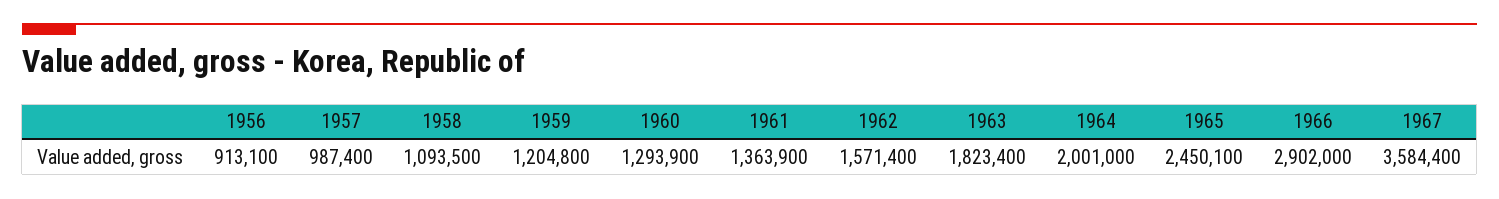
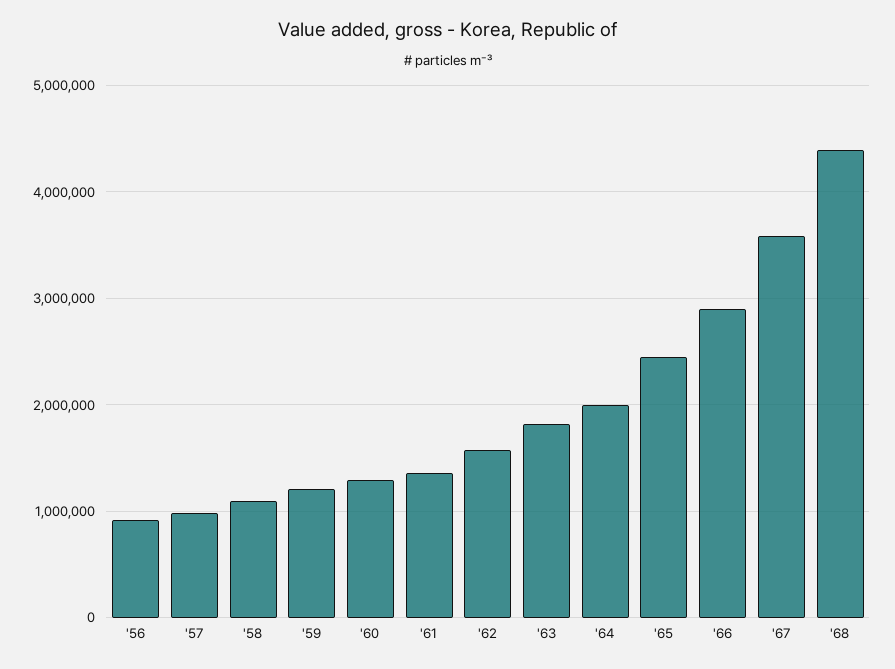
'68: none -> 4400000

